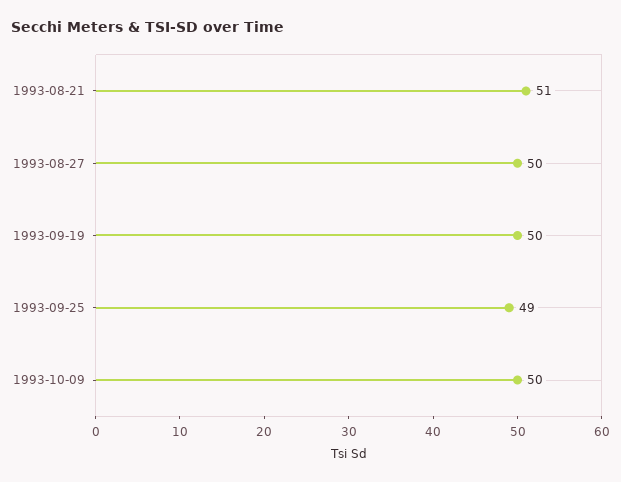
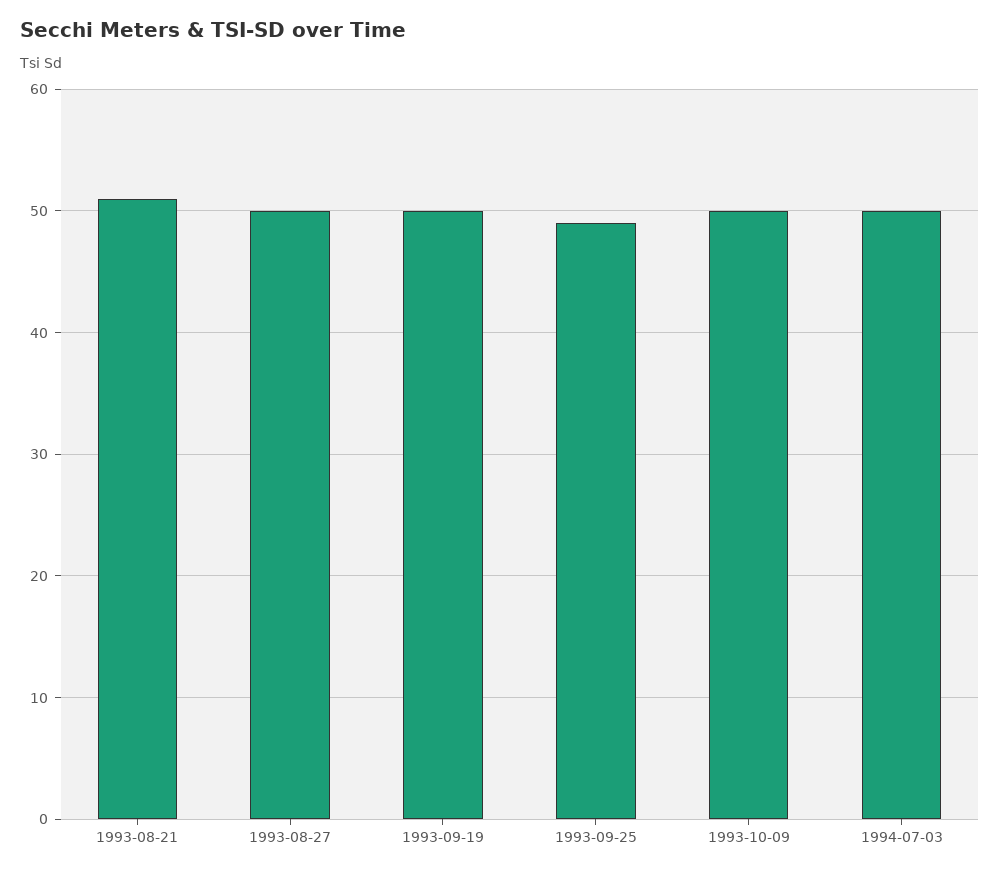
1994-07-03: none -> 50

